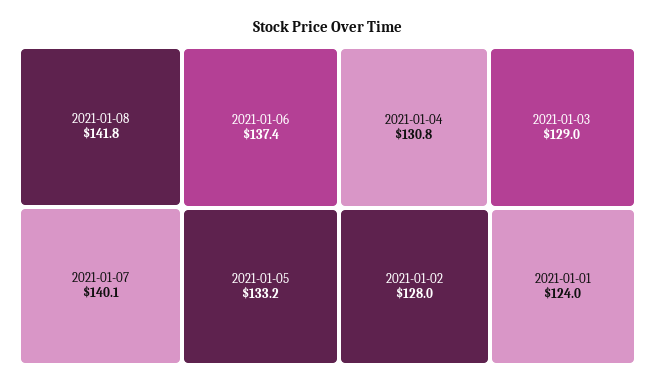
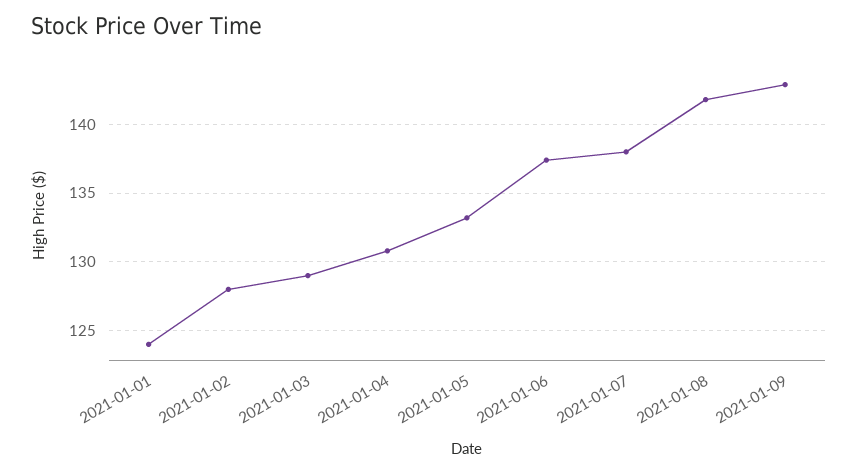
2021-01-07: 140.1 -> 138
2021-01-09: none -> 143

